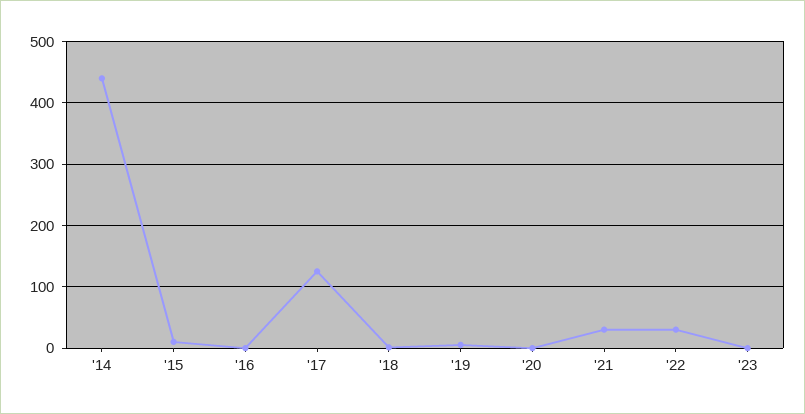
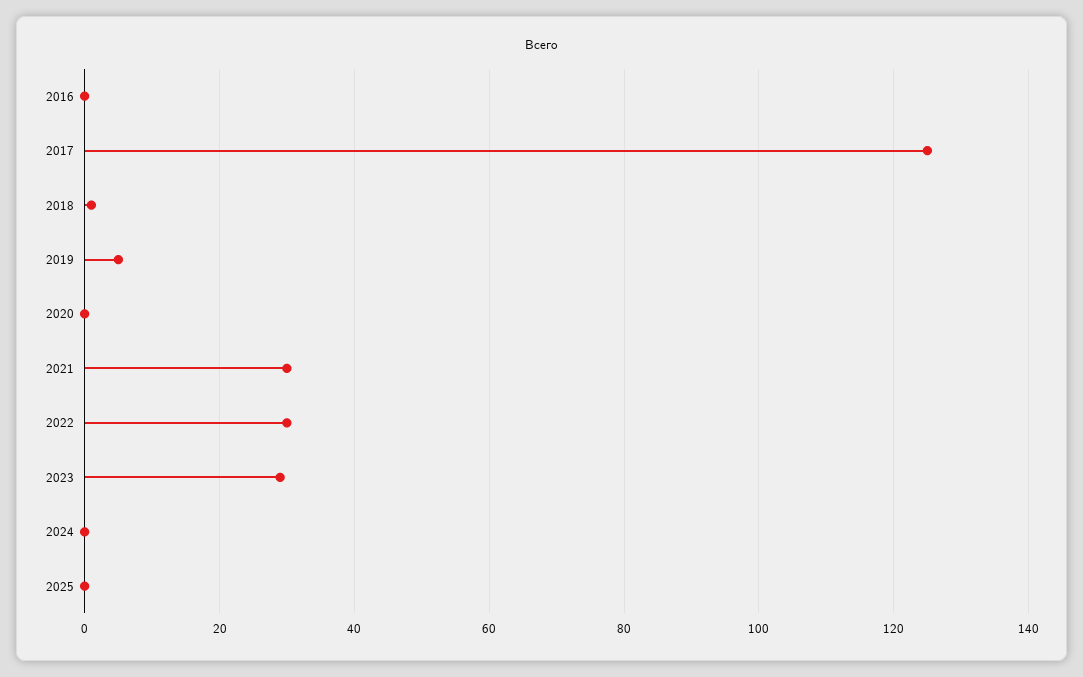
'14: 440 -> none
'15: 10 -> none
'23: 0 -> 30
2024: none -> 0
2025: none -> 0

